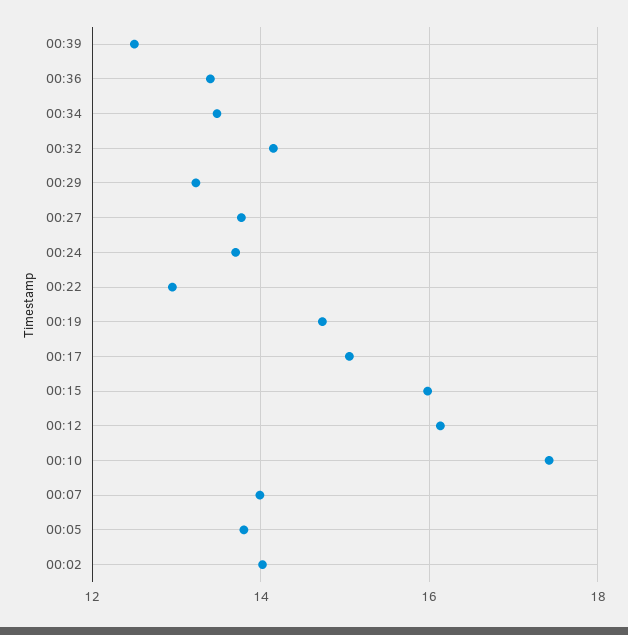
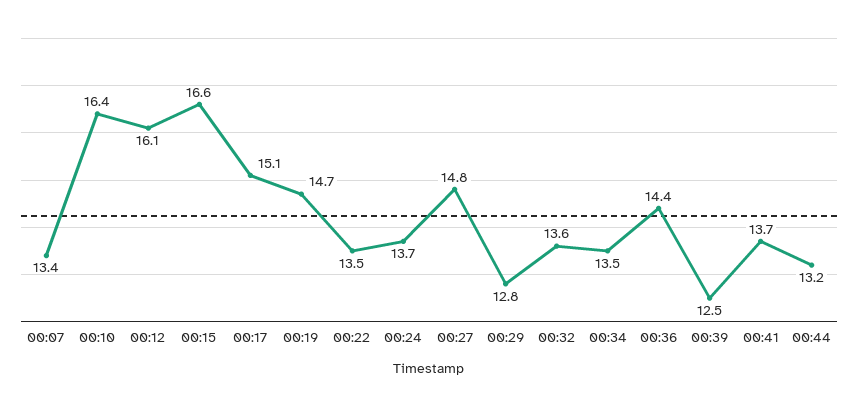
00:36: 13.4 -> 14.4
00:32: 14.2 -> 13.6
00:29: 13.2 -> 12.8
00:27: 13.8 -> 14.8
00:22: 13 -> 13.5
00:15: 16 -> 16.6
00:10: 17.4 -> 16.4
00:07: 14 -> 13.4
00:05: 13.8 -> none
00:02: 14 -> none
00:41: none -> 13.7
00:44: none -> 13.2

